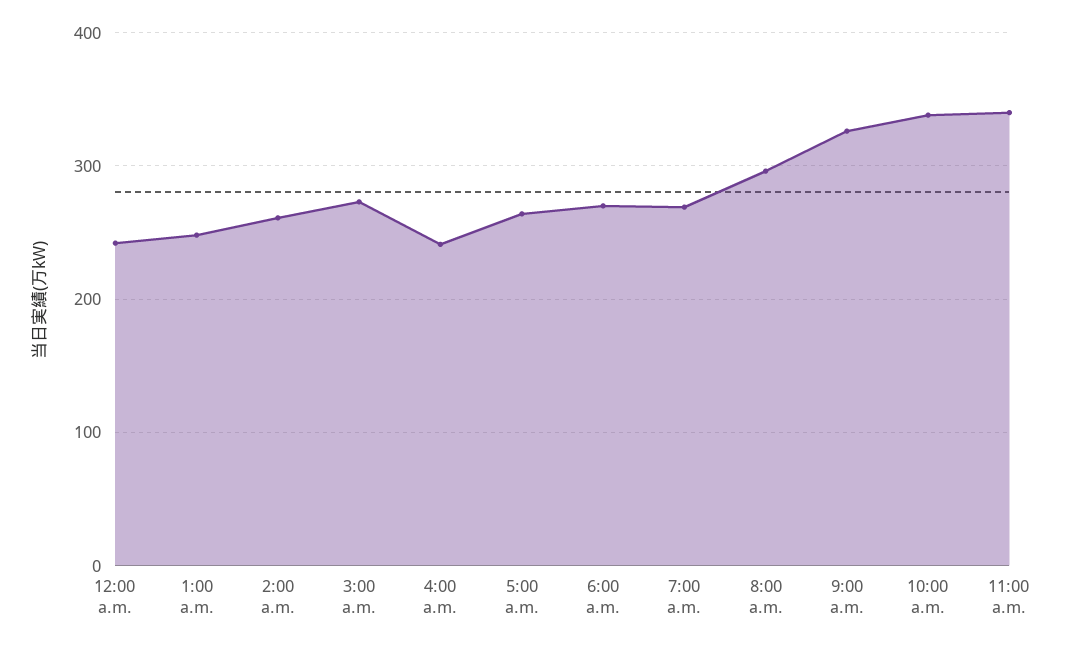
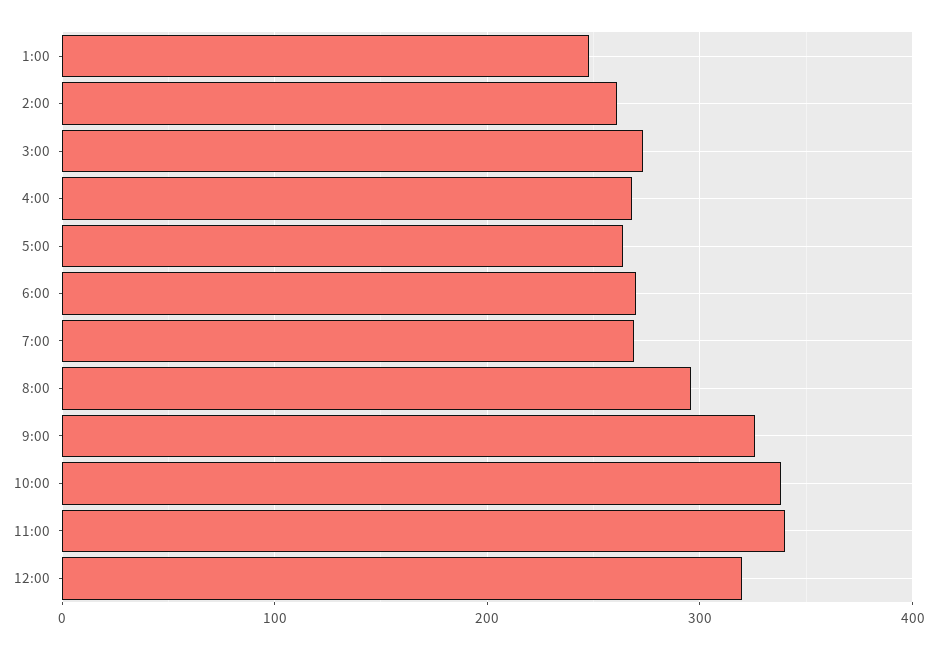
12:00 a.m.: 240 -> none
4:00 a.m.: 240 -> 270
12:00: none -> 320

